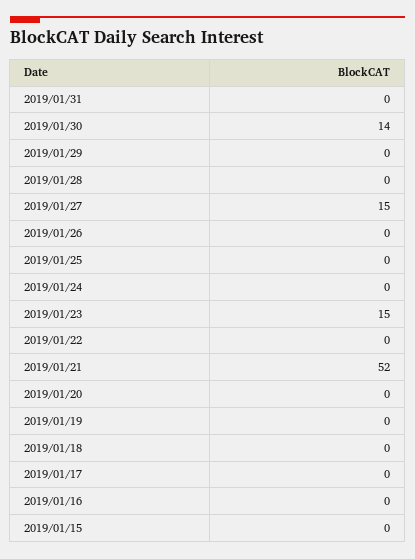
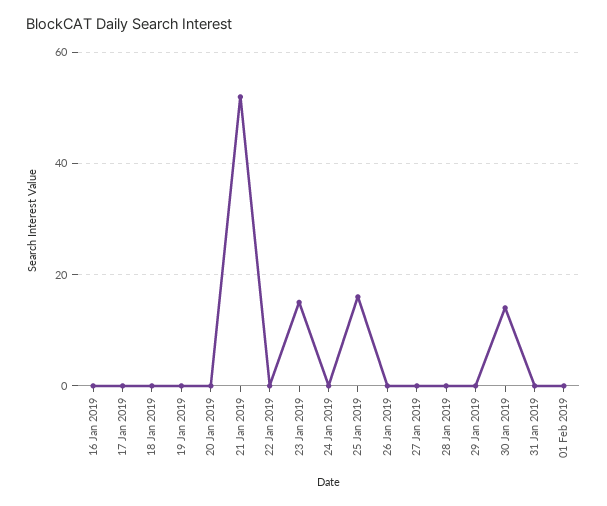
2019/01/27: 15 -> 0
2019/01/25: 0 -> 15
2019/01/15: 0 -> none
01 Feb 2019: none -> 0

